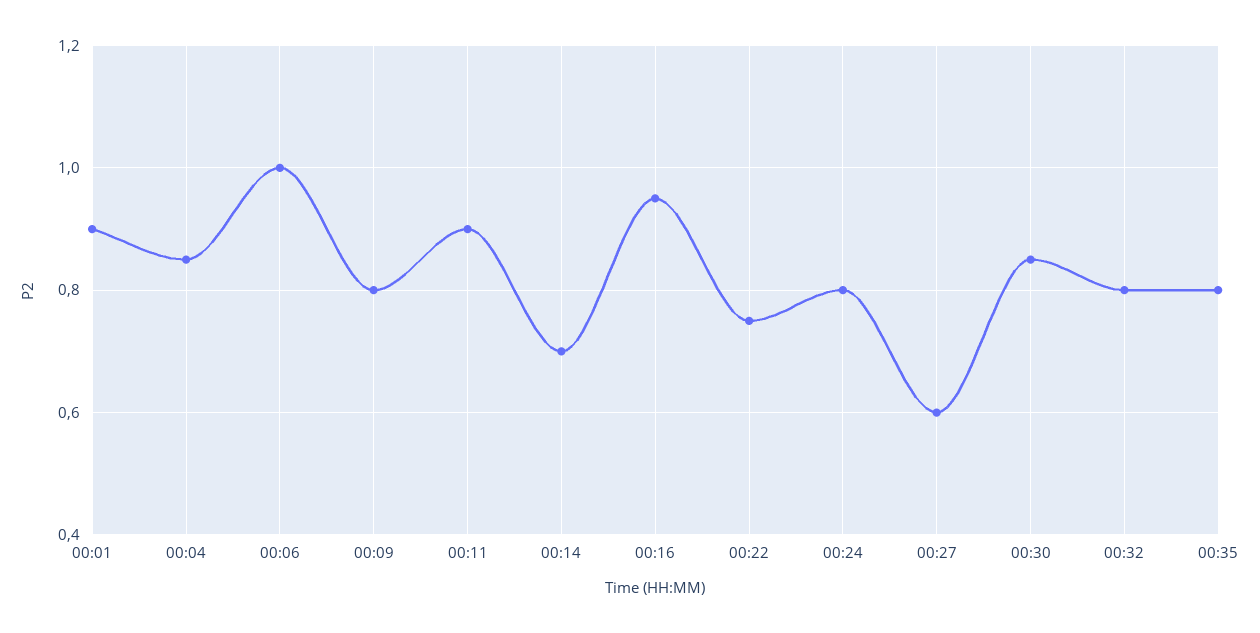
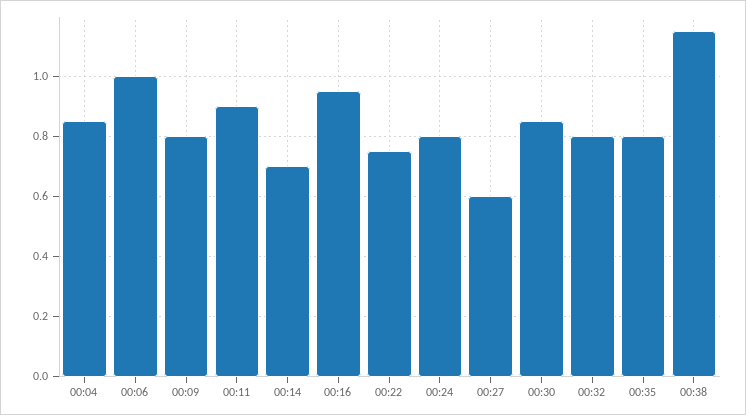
00:01: 0.9 -> none
00:38: none -> 1.15

